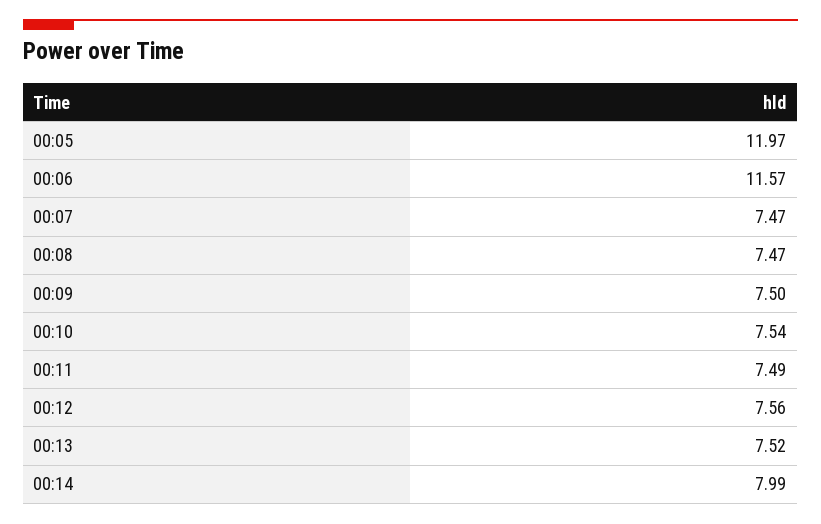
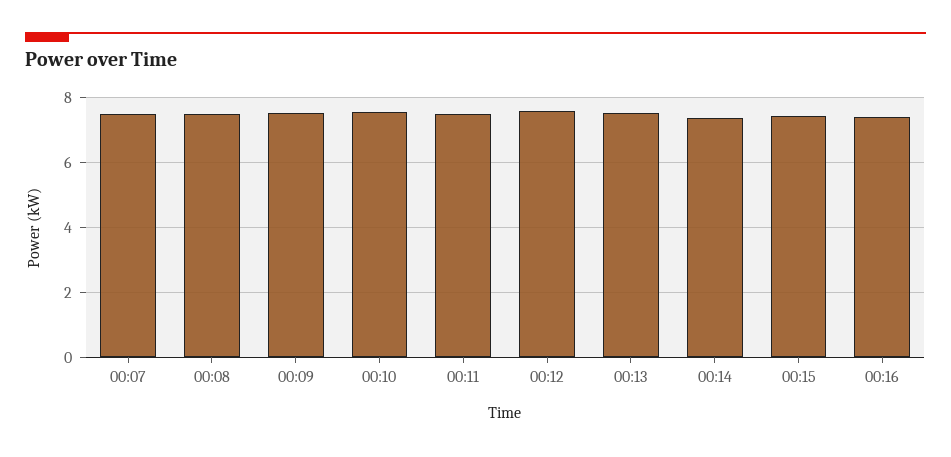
00:05: 11.97 -> none
00:06: 11.57 -> none
00:14: 7.99 -> 7.4
00:15: none -> 7.4
00:16: none -> 7.4

